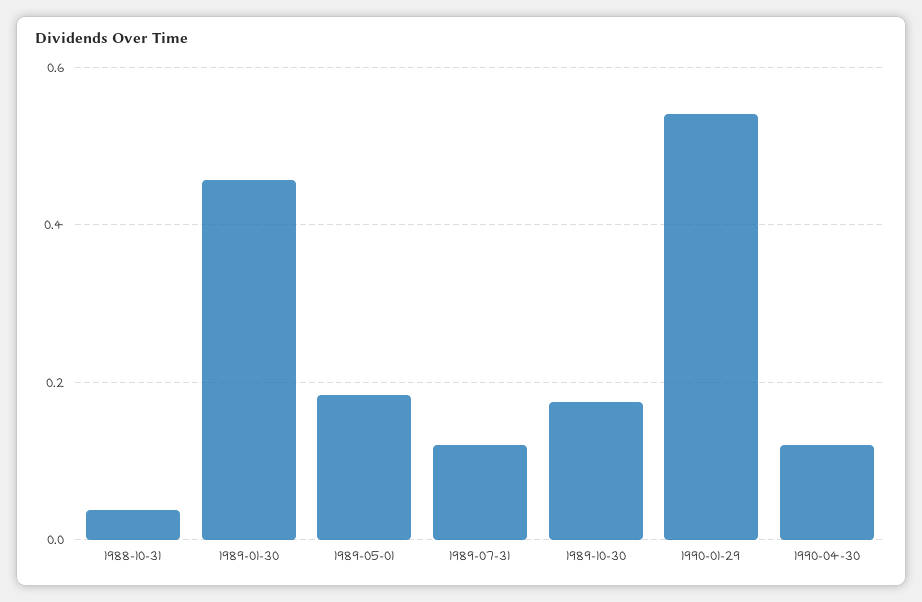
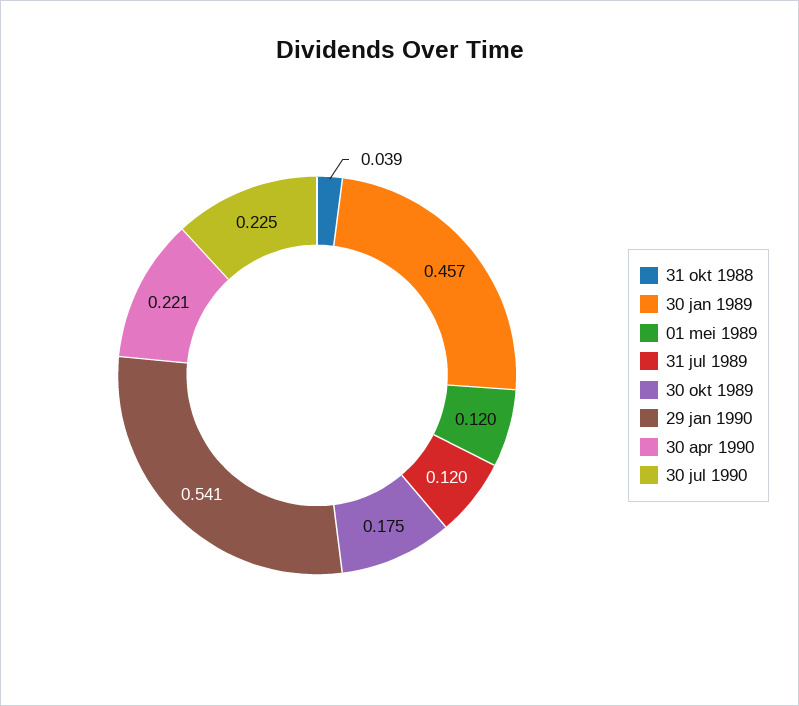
1989-05-01: 0.18 -> 0.12
1990-04-30: 0.12 -> 0.221
30 jul 1990: none -> 0.225

